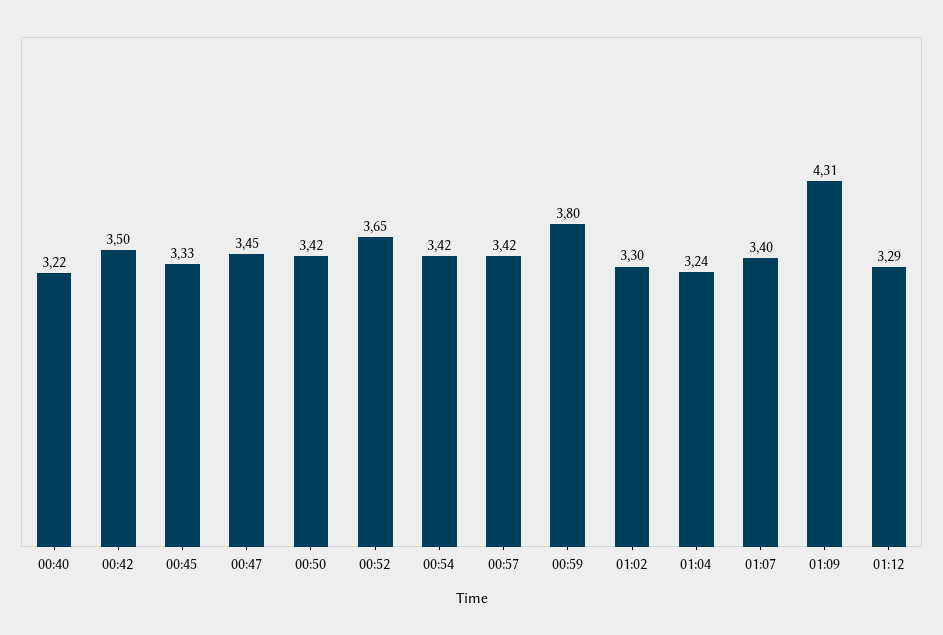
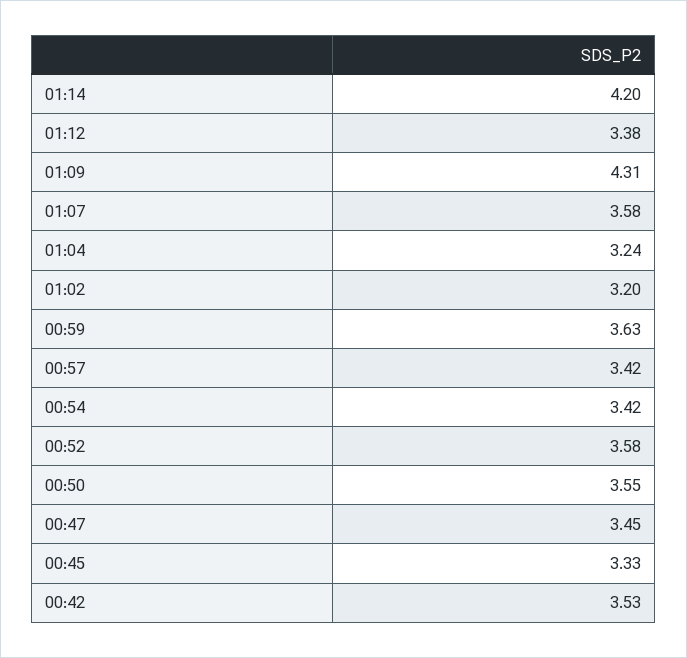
00:40: 3.22 -> none
00:42: 3.5 -> 3.53
00:50: 3.42 -> 3.55
00:52: 3.65 -> 3.58
00:59: 3.8 -> 3.63
01:02: 3.3 -> 3.2
01:07: 3.4 -> 3.58
01:12: 3.29 -> 3.38
01:14: none -> 4.2

